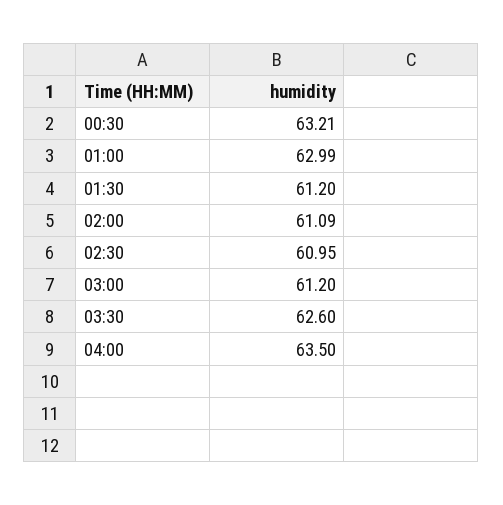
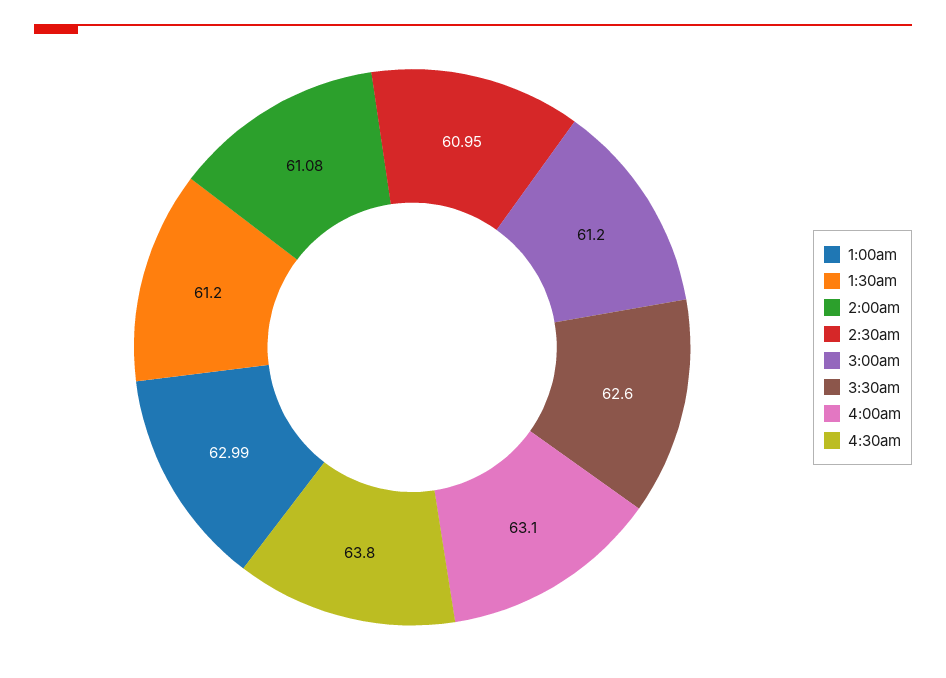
00:30: 63.21 -> none
02:00: 61.09 -> 61.08
04:00: 63.5 -> 63.1
4:30am: none -> 63.8

